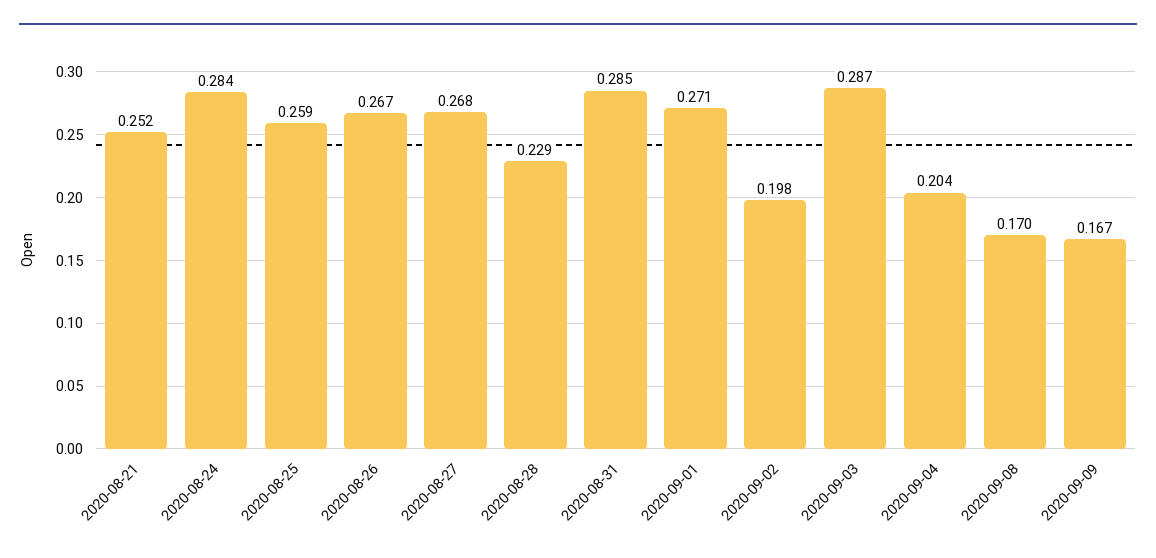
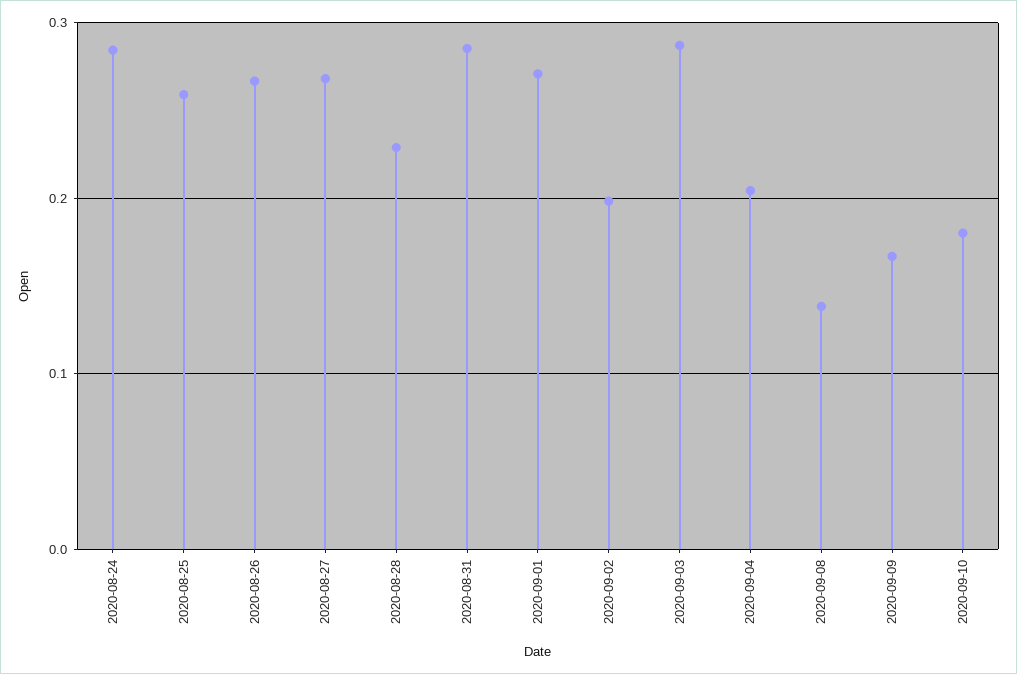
2020-08-21: 0.252 -> none
2020-09-08: 0.17 -> 0.14
2020-09-10: none -> 0.18

